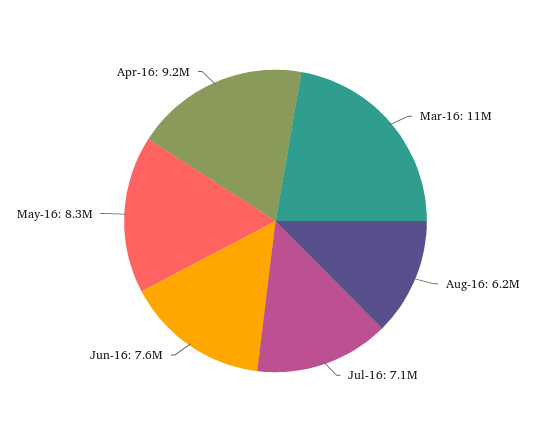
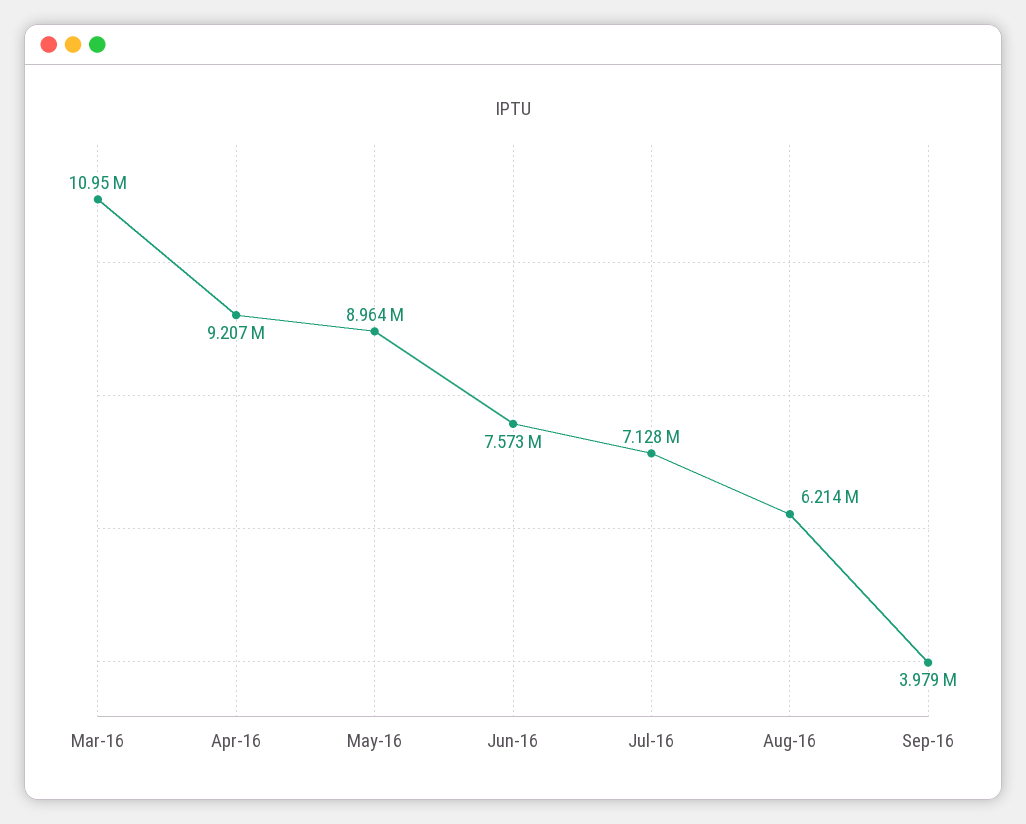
May-16: 8300000 -> 8964000
Sep-16: none -> 3979000

